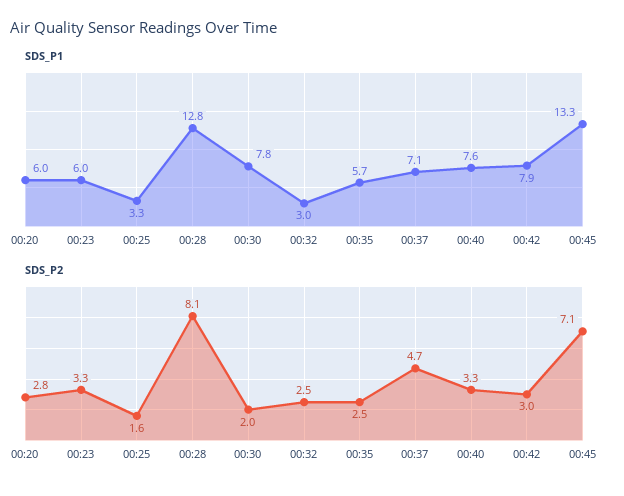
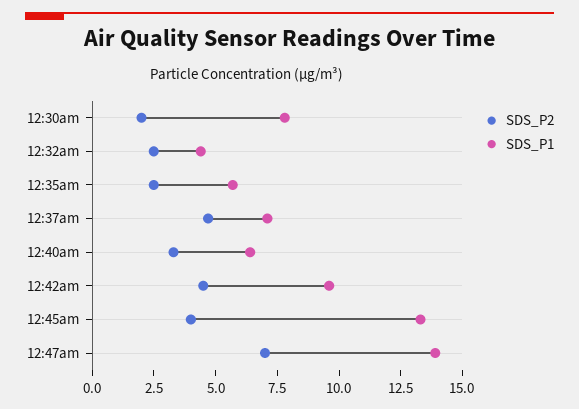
SDS_P1, 00:20: 6 -> none
SDS_P1, 00:23: 6 -> none
SDS_P1, 00:25: 3.3 -> none
SDS_P1, 00:28: 12.8 -> none
SDS_P1, 00:32: 3 -> 4.5
SDS_P1, 00:40: 7.6 -> 6.5
SDS_P1, 00:42: 7.9 -> 9.5
SDS_P2, 00:20: 2.8 -> none
SDS_P2, 00:23: 3.3 -> none
SDS_P2, 00:25: 1.6 -> none
SDS_P2, 00:28: 8.1 -> none
SDS_P2, 00:42: 3 -> 4.5
SDS_P2, 00:45: 7.1 -> 4
SDS_P2, 12:47am: none -> 7
SDS_P1, 12:47am: none -> 14

